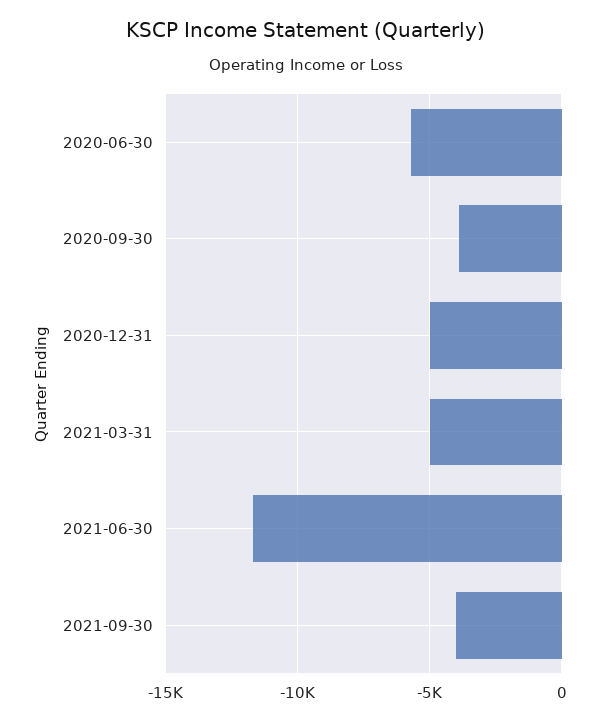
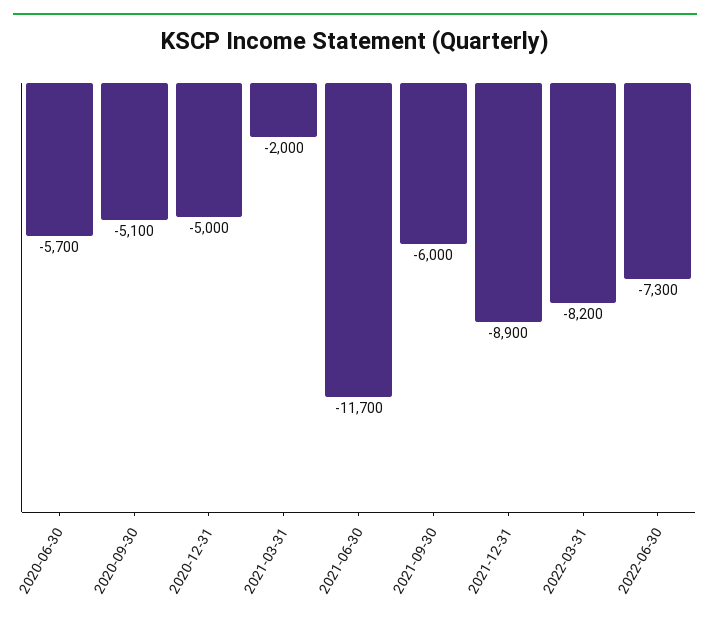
2020-09-30: -4000 -> -5100
2021-03-31: -5000 -> -2000
2021-09-30: -4000 -> -6000
2021-12-31: none -> -8900
2022-03-31: none -> -8200
2022-06-30: none -> -7300

